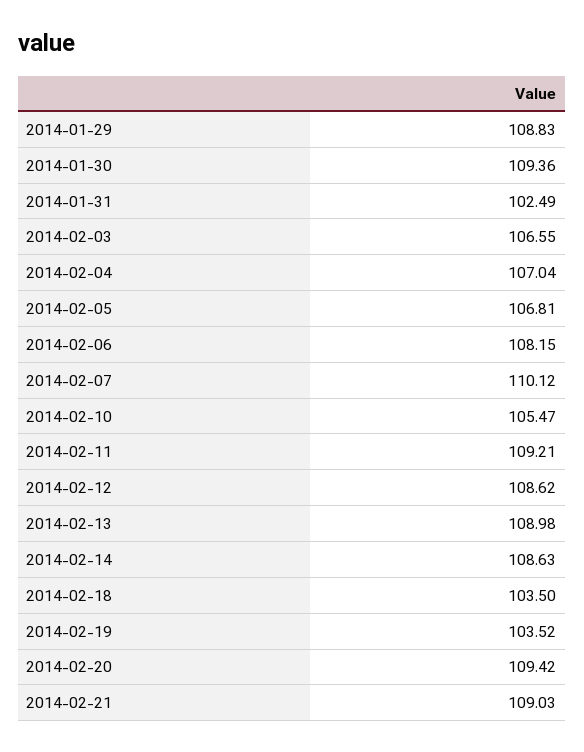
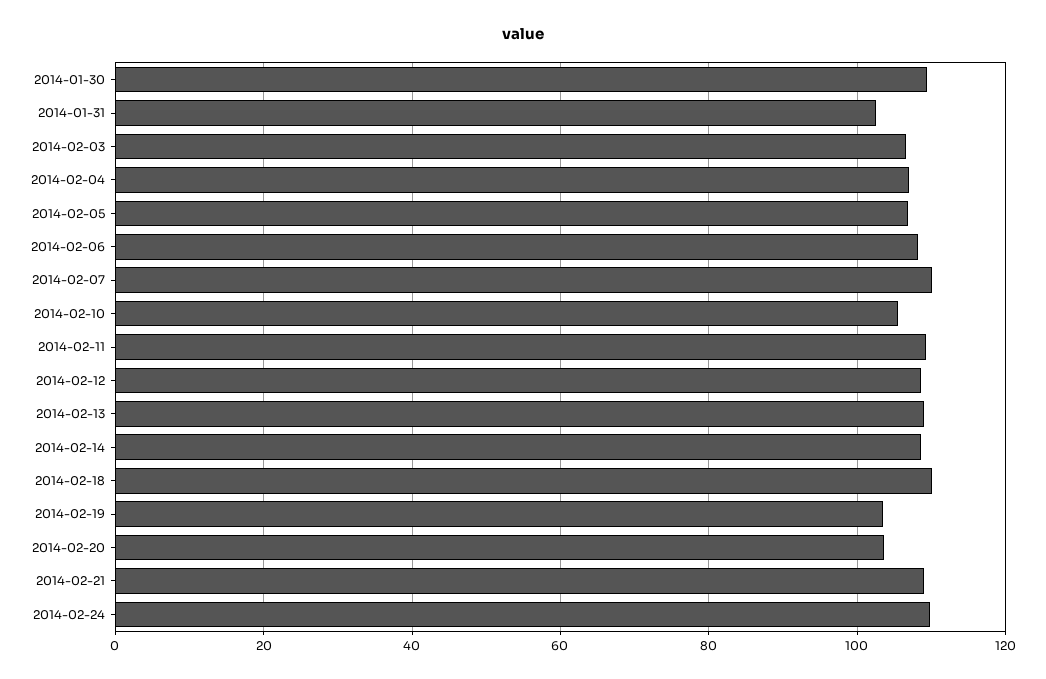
2014-01-29: 108.83 -> none
2014-02-18: 103.5 -> 110
2014-02-20: 109.42 -> 104
2014-02-24: none -> 110

